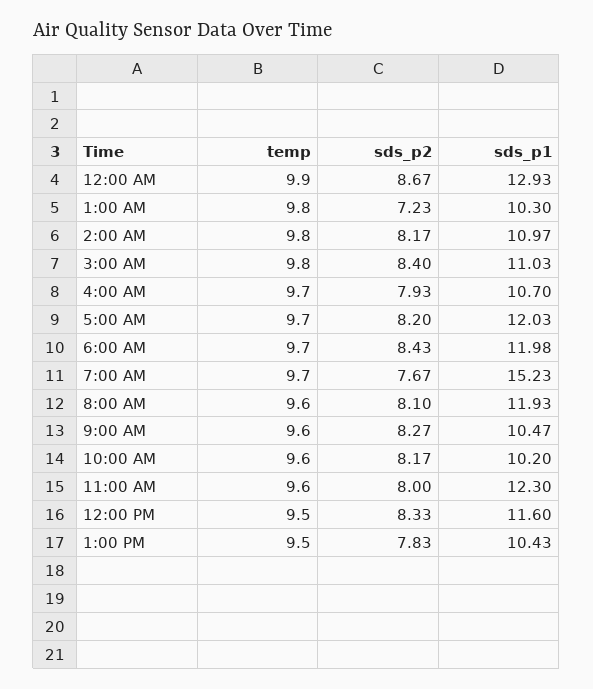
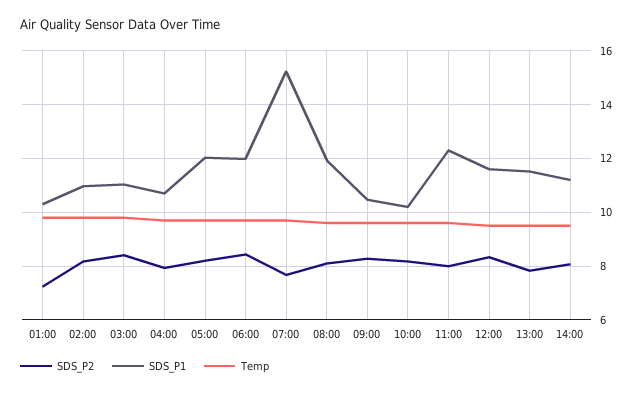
temp, 12:00 AM: 9.9 -> none
sds_p2, 12:00 AM: 8.67 -> none
sds_p1, 12:00 AM: 12.93 -> none
sds_p1, 1:00 PM: 10.43 -> 11.5
sds_p2, 14:00: none -> 8
sds_p1, 14:00: none -> 11.25
temp, 14:00: none -> 9.5

